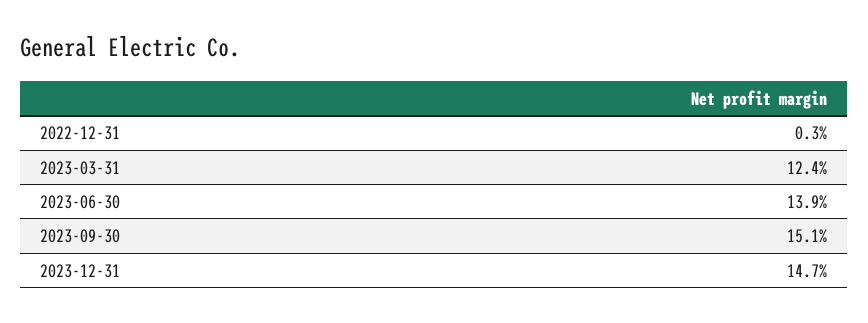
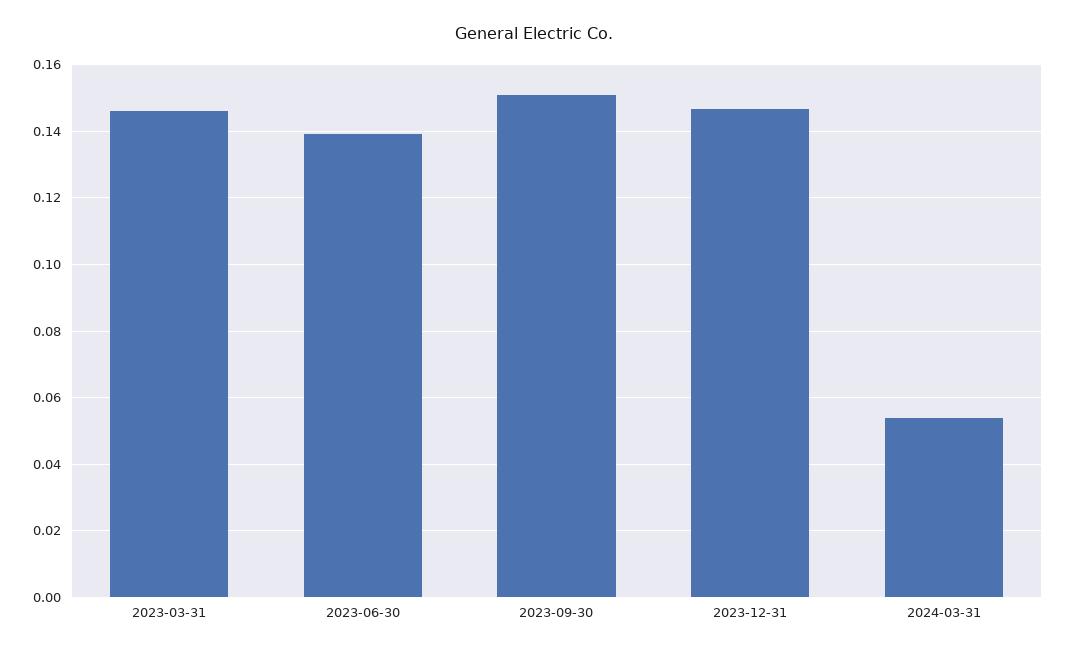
2022-12-31: 0.003 -> none
2023-03-31: 0.124 -> 0.146
2024-03-31: none -> 0.054

